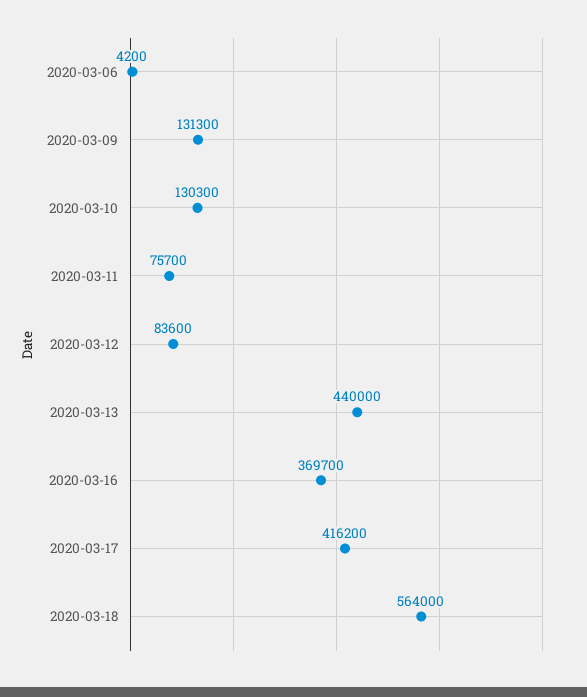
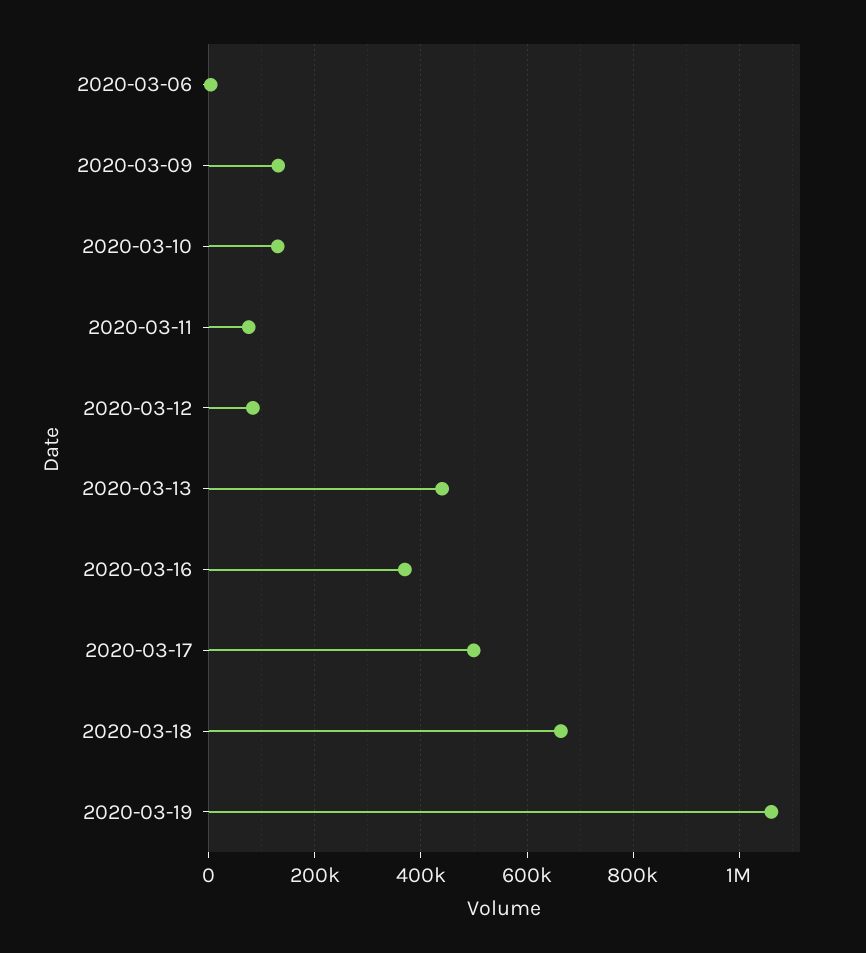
2020-03-17: 416200 -> 500000
2020-03-18: 564000 -> 660000
2020-03-19: none -> 1060000

